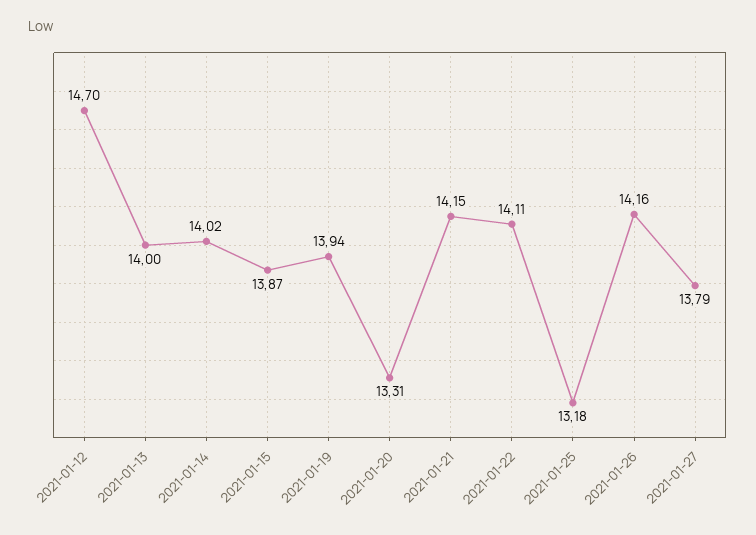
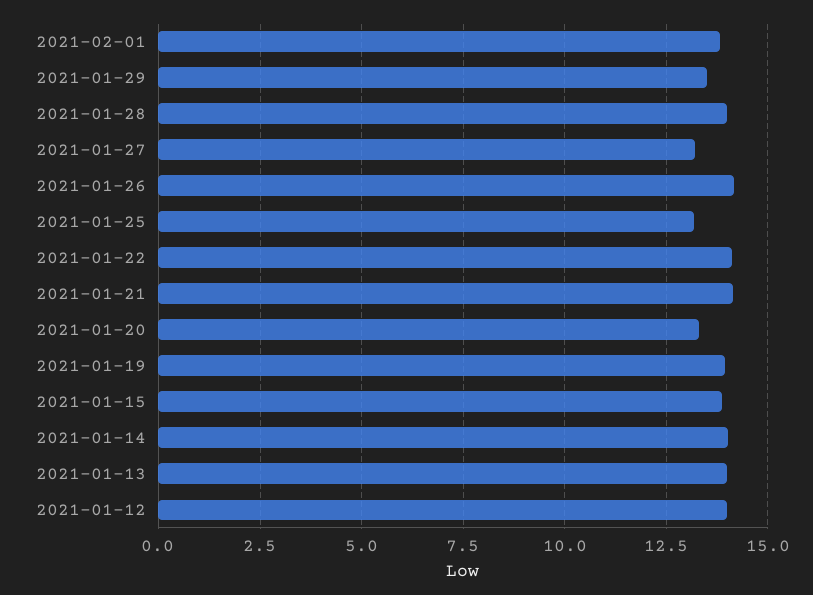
2021-01-12: 14.7 -> 14
2021-01-27: 13.79 -> 13.25
2021-02-01: none -> 13.75
2021-01-29: none -> 13.5
2021-01-28: none -> 14

